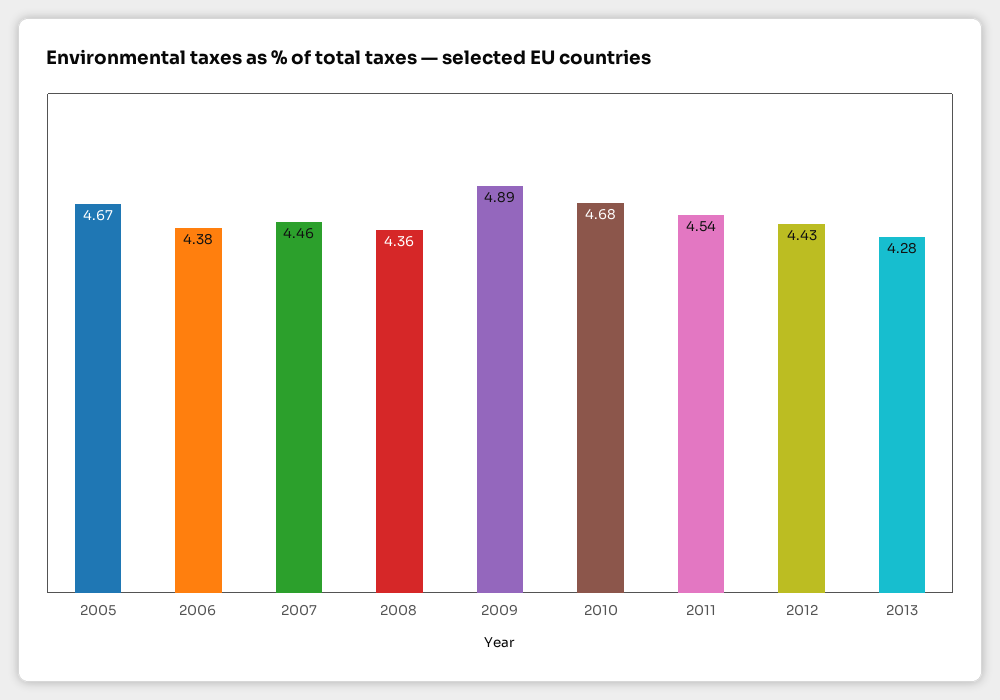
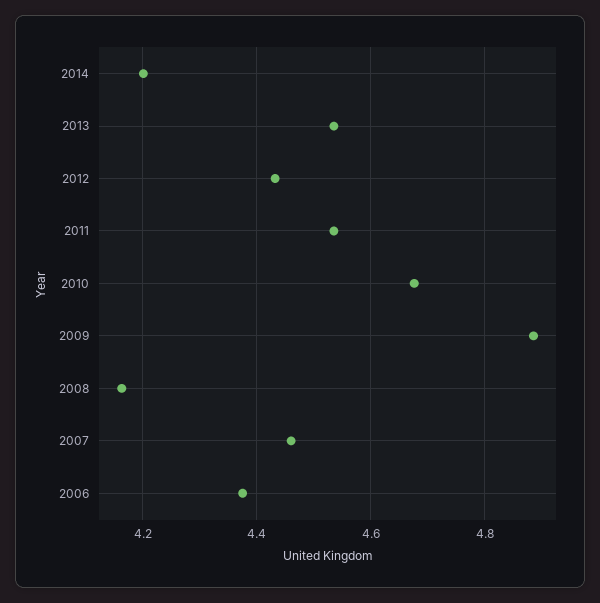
2005: 4.67 -> none
2008: 4.36 -> 4.16
2013: 4.28 -> 4.54
2014: none -> 4.2

